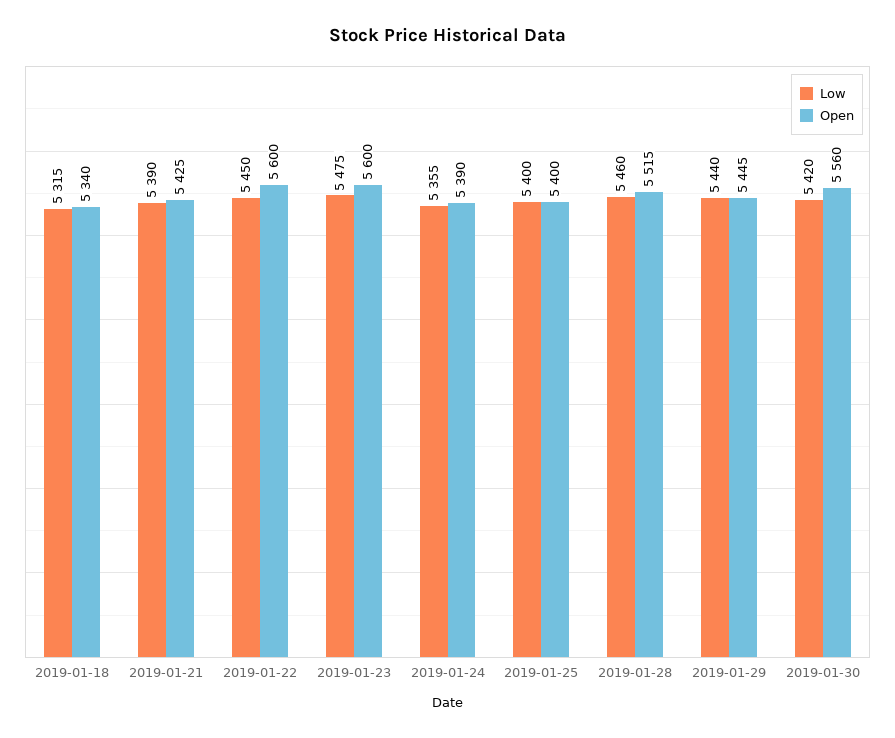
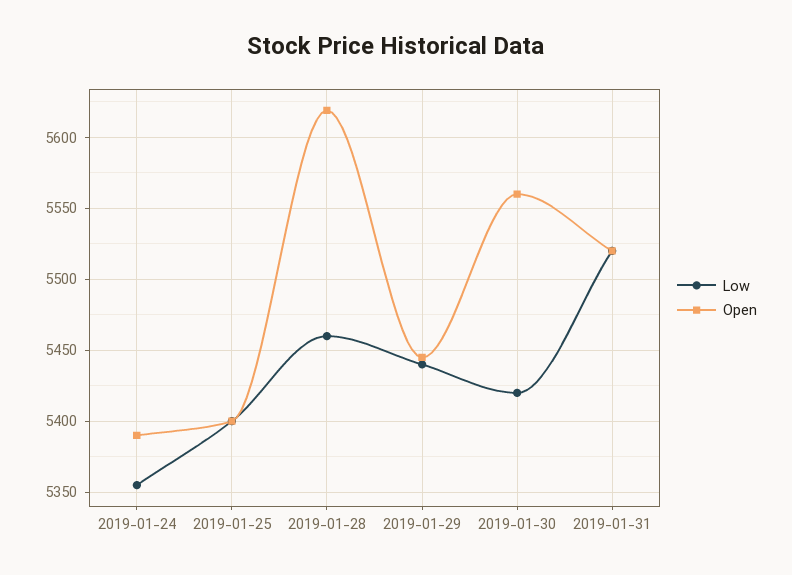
Low, 2019-01-18: 5315 -> none
Open, 2019-01-18: 5340 -> none
Low, 2019-01-21: 5390 -> none
Open, 2019-01-21: 5425 -> none
Low, 2019-01-22: 5450 -> none
Open, 2019-01-22: 5600 -> none
Low, 2019-01-23: 5475 -> none
Open, 2019-01-23: 5600 -> none
Open, 2019-01-28: 5515 -> 5620
Low, 2019-01-31: none -> 5520
Open, 2019-01-31: none -> 5520

